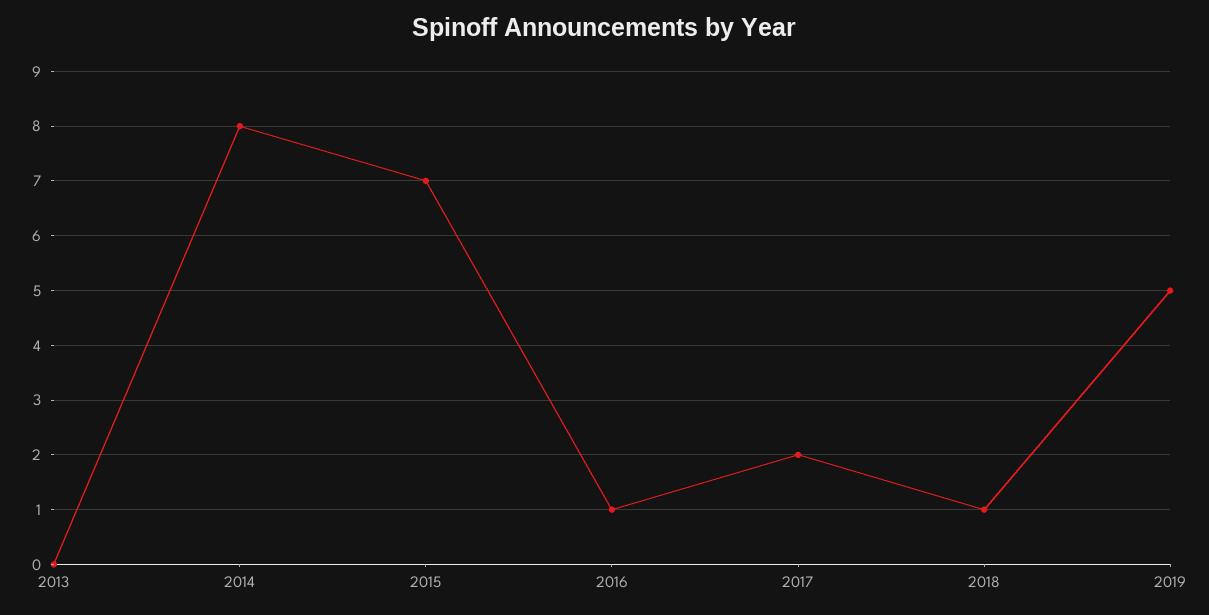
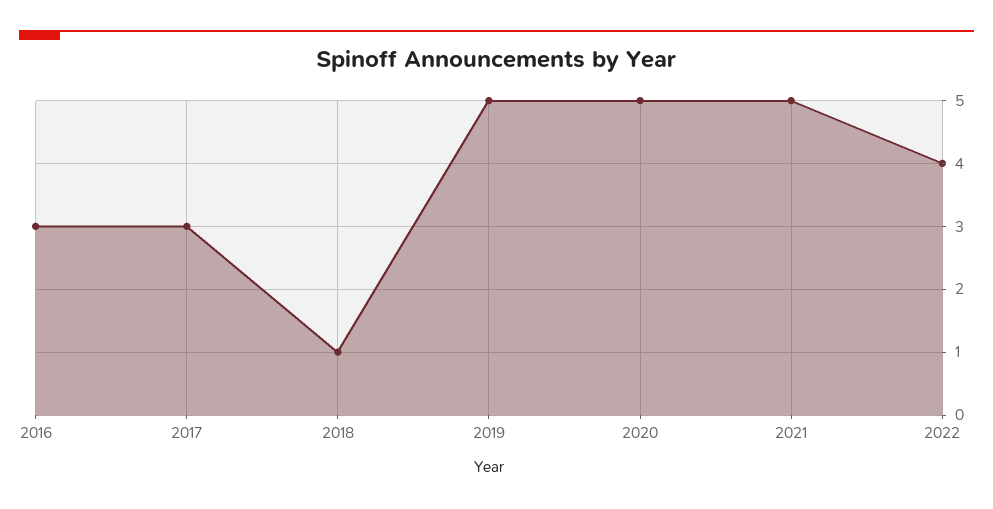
2013: 0 -> none
2014: 8 -> none
2015: 7 -> none
2016: 1 -> 3
2017: 2 -> 3
2020: none -> 5
2021: none -> 5
2022: none -> 4

